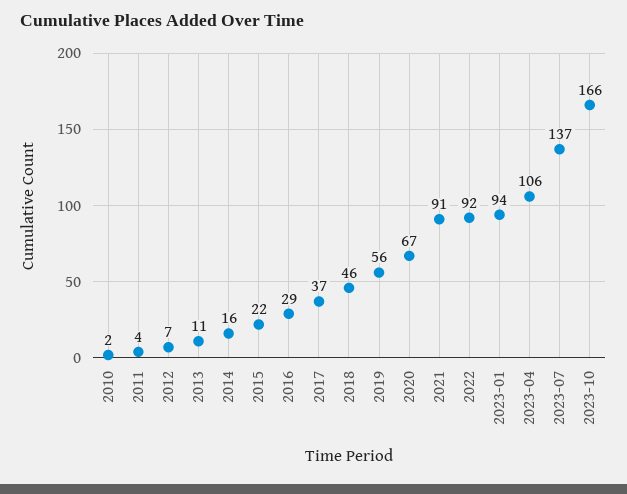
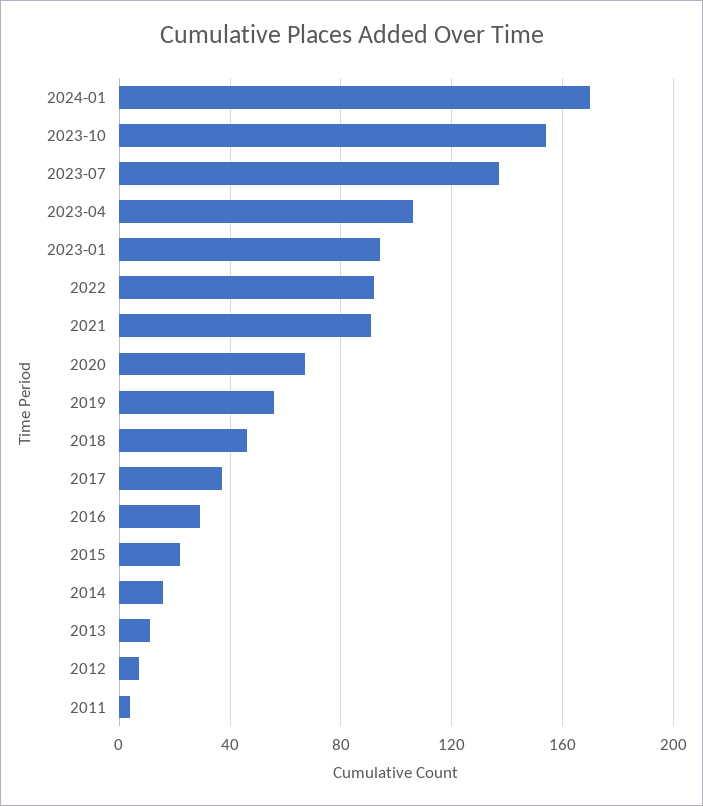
2010: 2 -> none
2023-10: 166 -> 155
2024-01: none -> 170

